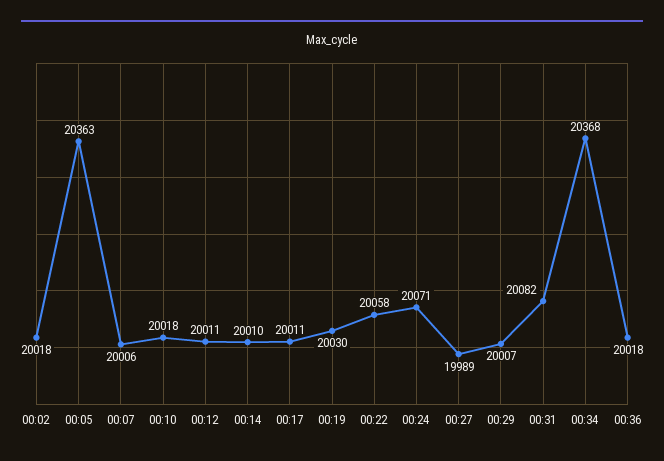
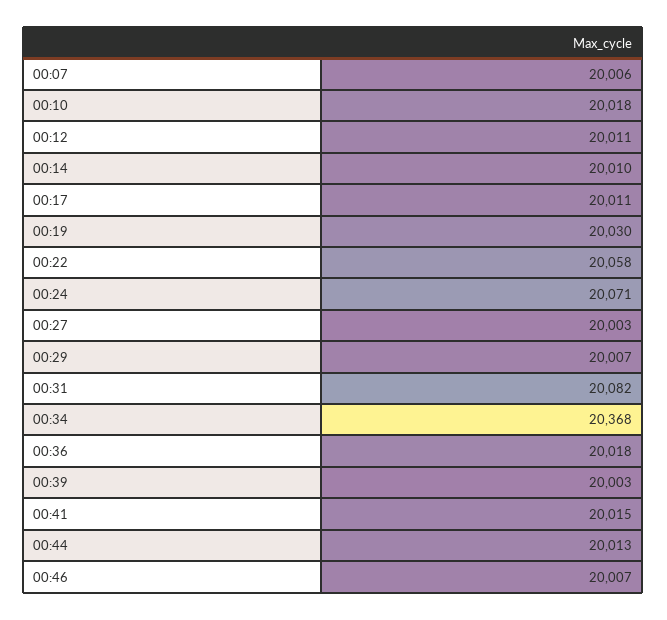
00:02: 20018 -> none
00:05: 20363 -> none
00:27: 19989 -> 20003
00:39: none -> 20003
00:41: none -> 20015
00:44: none -> 20013
00:46: none -> 20007

